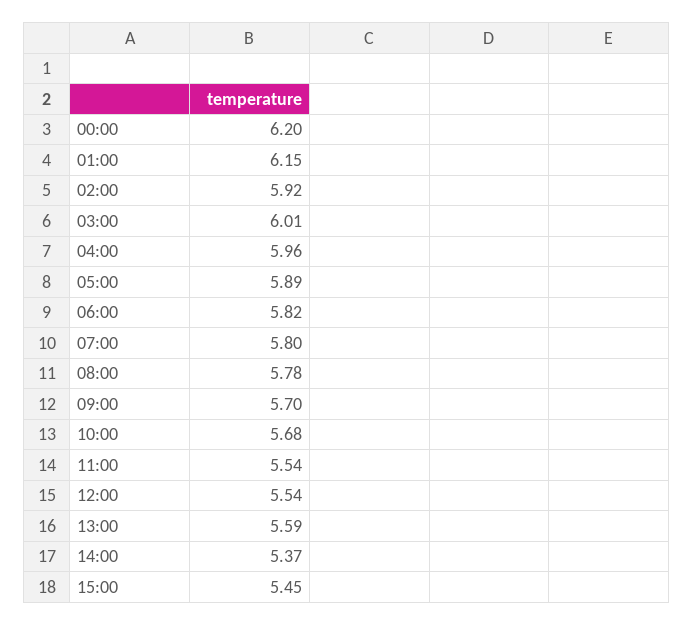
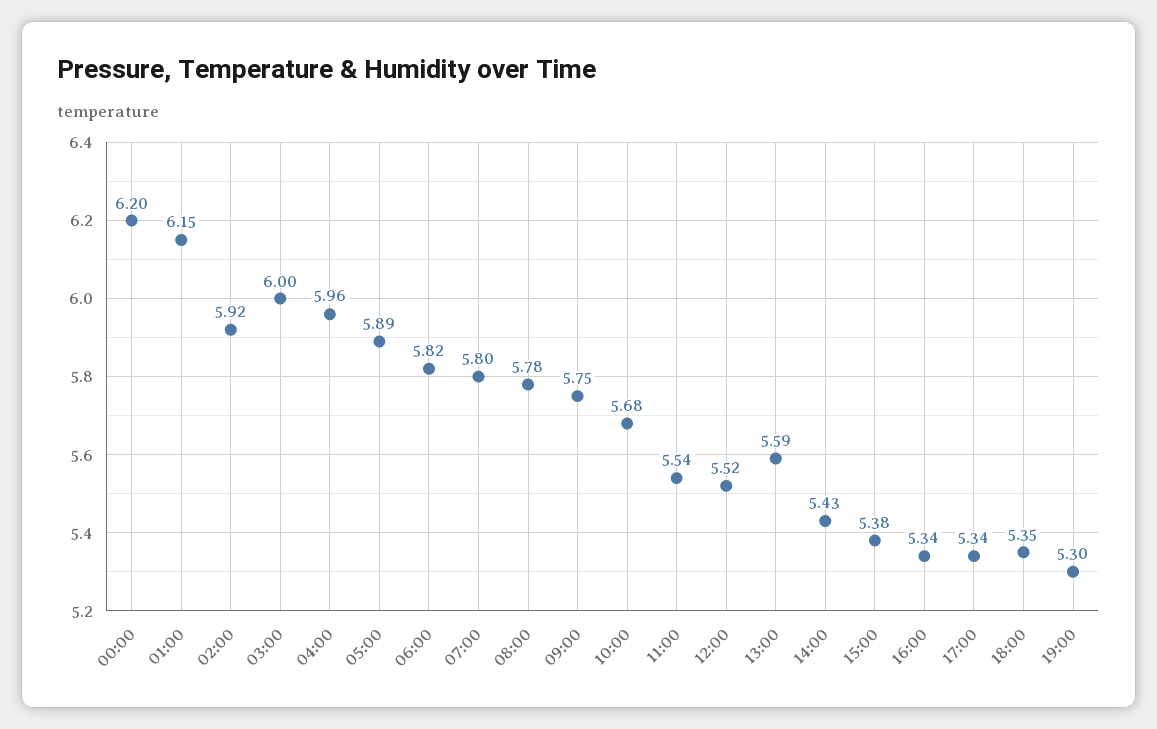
03:00: 6.01 -> 6
09:00: 5.7 -> 5.75
12:00: 5.54 -> 5.52
14:00: 5.37 -> 5.43
15:00: 5.45 -> 5.38
16:00: none -> 5.34
17:00: none -> 5.34
18:00: none -> 5.35
19:00: none -> 5.3

